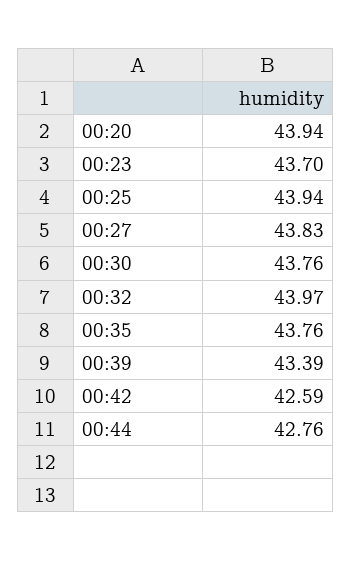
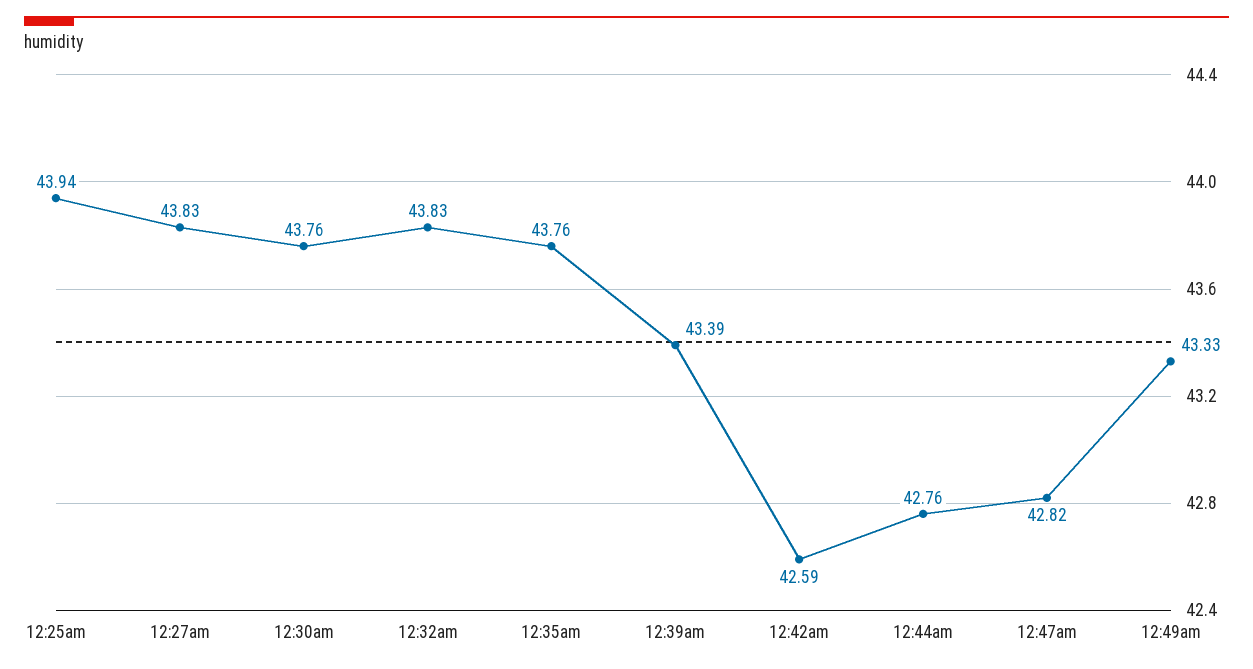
00:20: 43.94 -> none
00:23: 43.7 -> none
00:32: 43.97 -> 43.83
12:47am: none -> 42.82
12:49am: none -> 43.33

